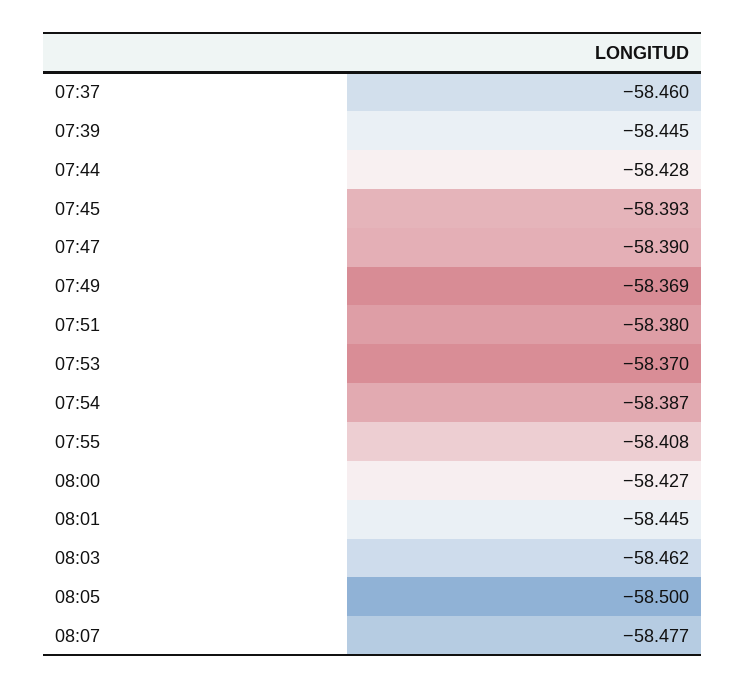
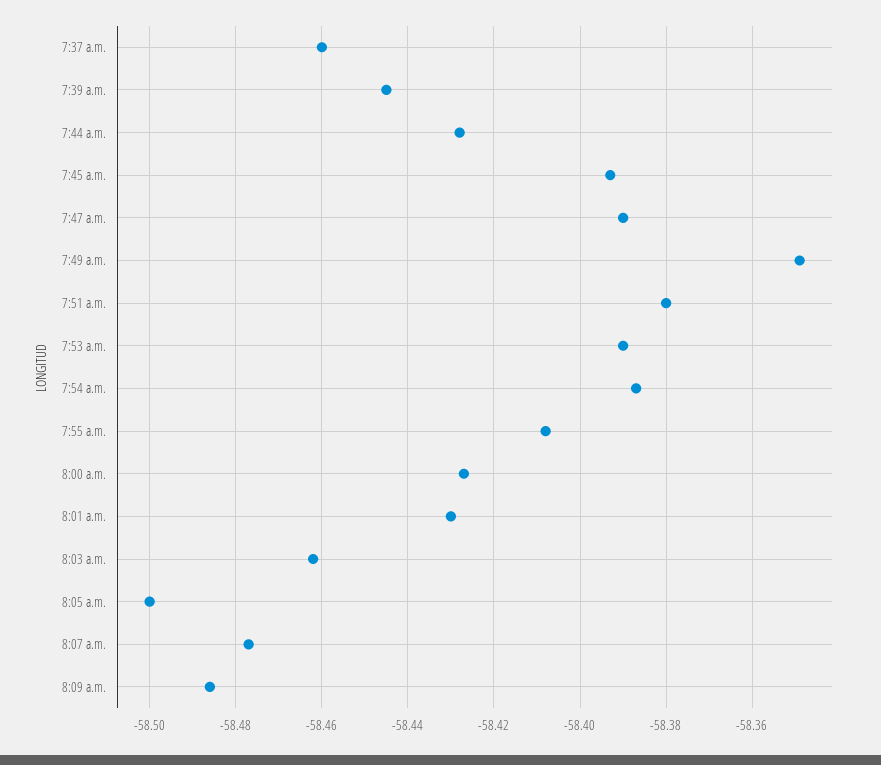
07:49: -58.369 -> -58.35
07:53: -58.37 -> -58.39
08:01: -58.445 -> -58.43
8:09 a.m.: none -> -58.485

